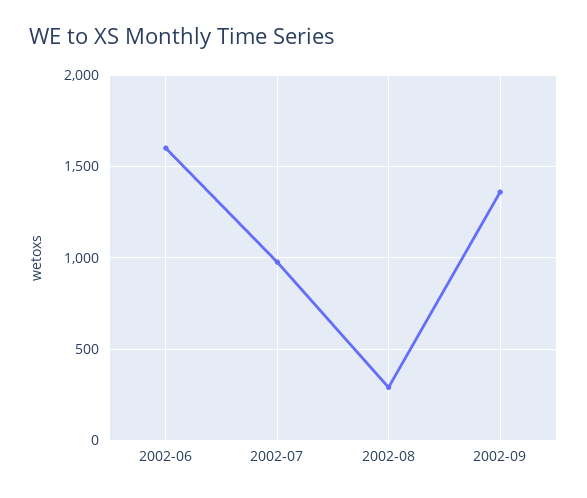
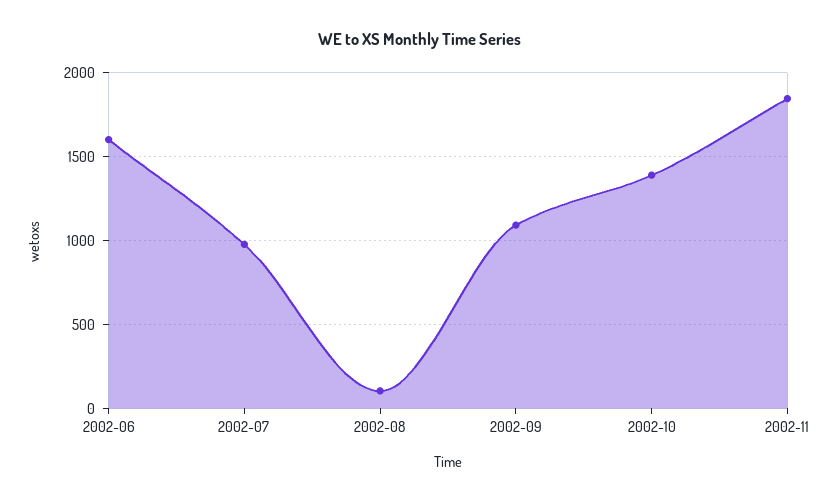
2002-08: 300 -> 100
2002-09: 1350 -> 1100
2002-10: none -> 1400
2002-11: none -> 1850

